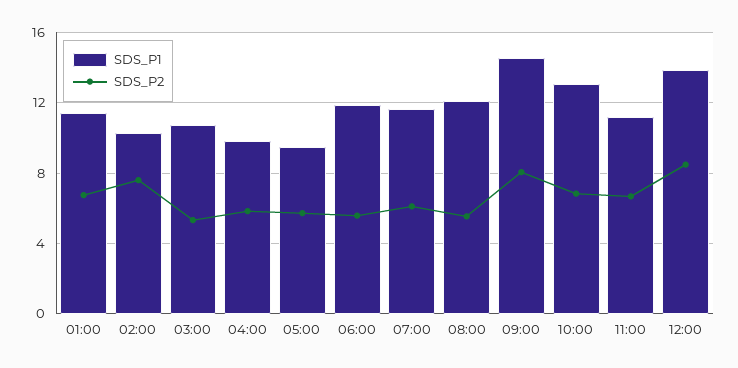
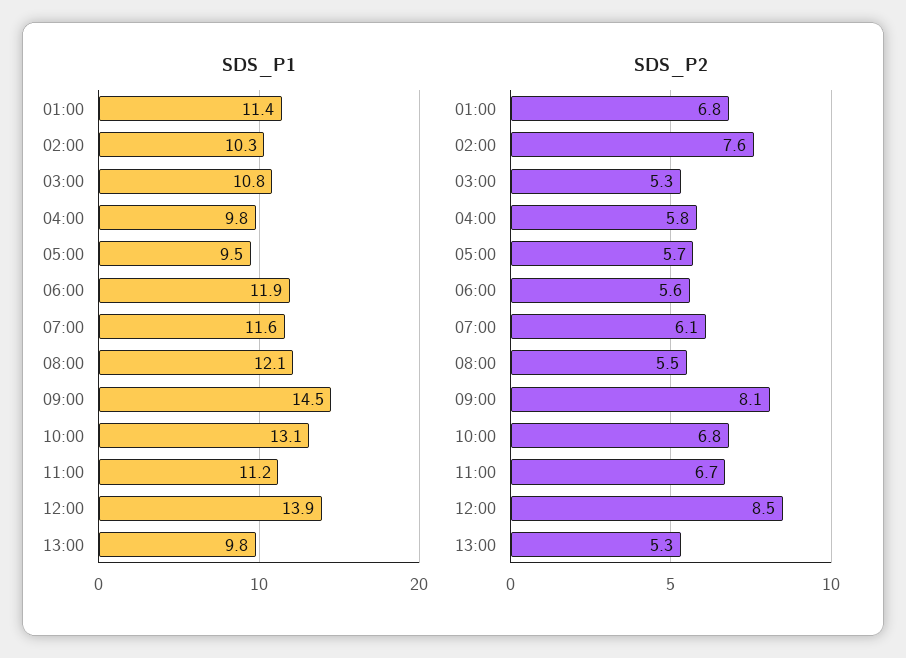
SDS_P1, 13:00: none -> 9.8
SDS_P2, 13:00: none -> 5.3

